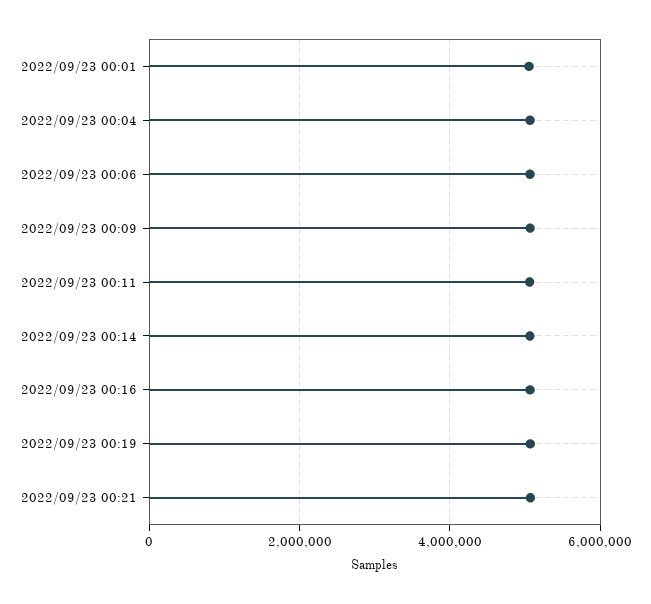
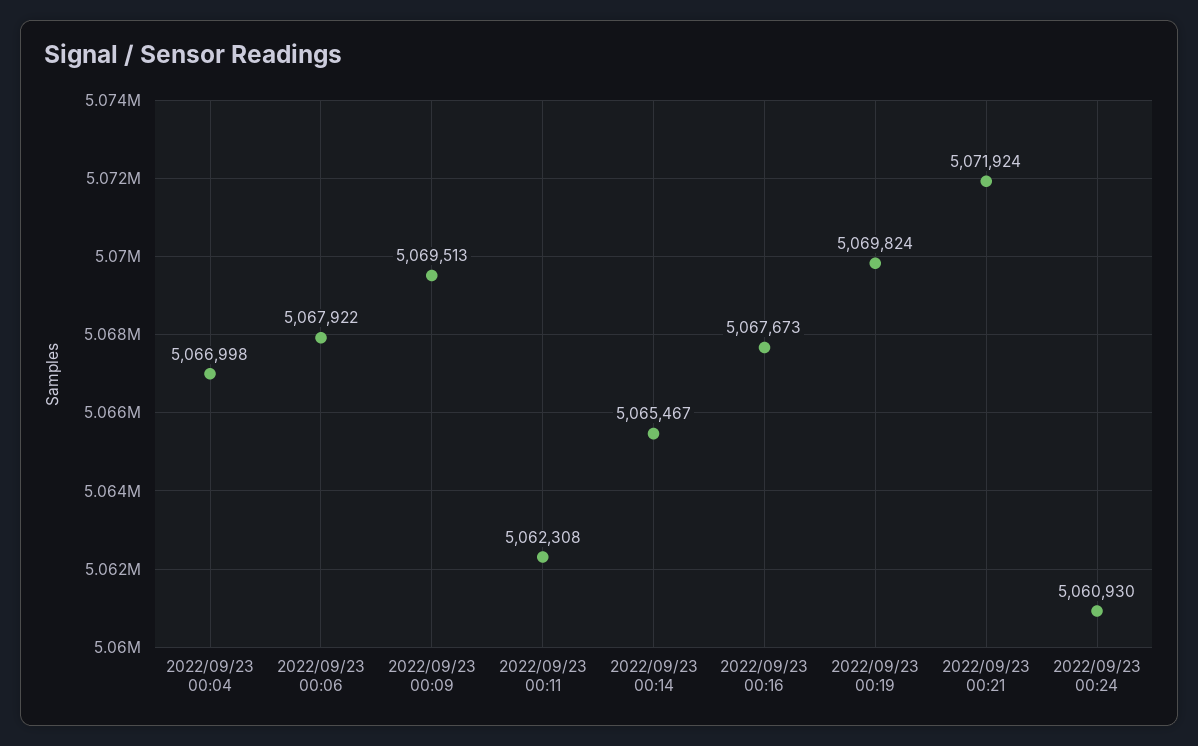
2022/09/23 00:01: 5000000 -> none
2022/09/23 00:24: none -> 5060930

